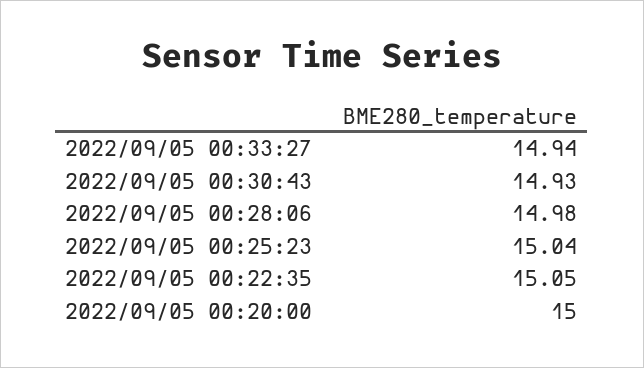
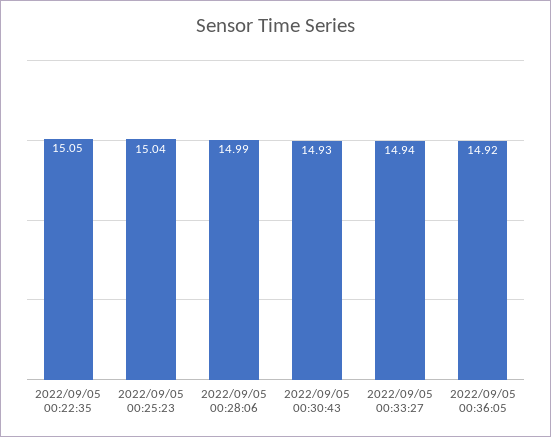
2022/09/05 00:28:06: 14.98 -> 14.99
2022/09/05 00:20:00: 15 -> none
2022/09/05 00:36:05: none -> 14.92

